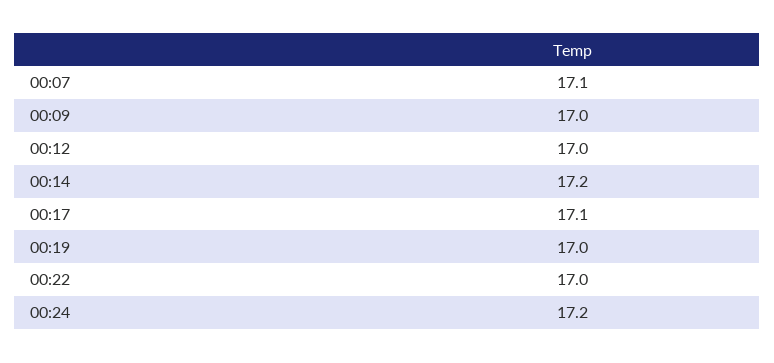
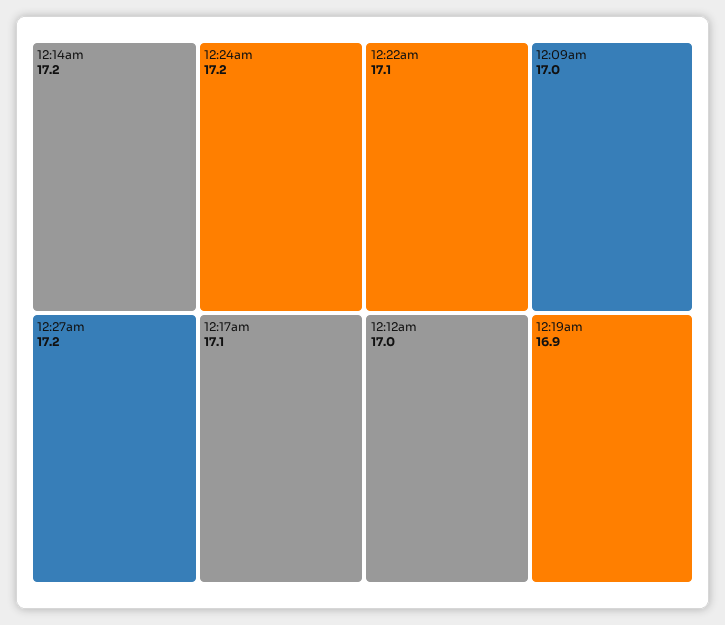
00:07: 17.1 -> none
00:19: 17 -> 16.9
00:22: 17 -> 17.1
12:27am: none -> 17.2

